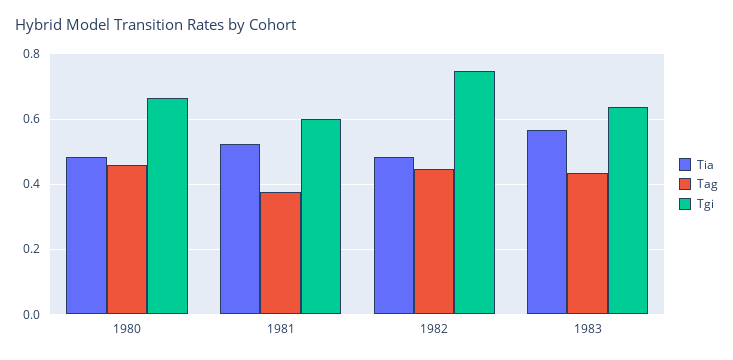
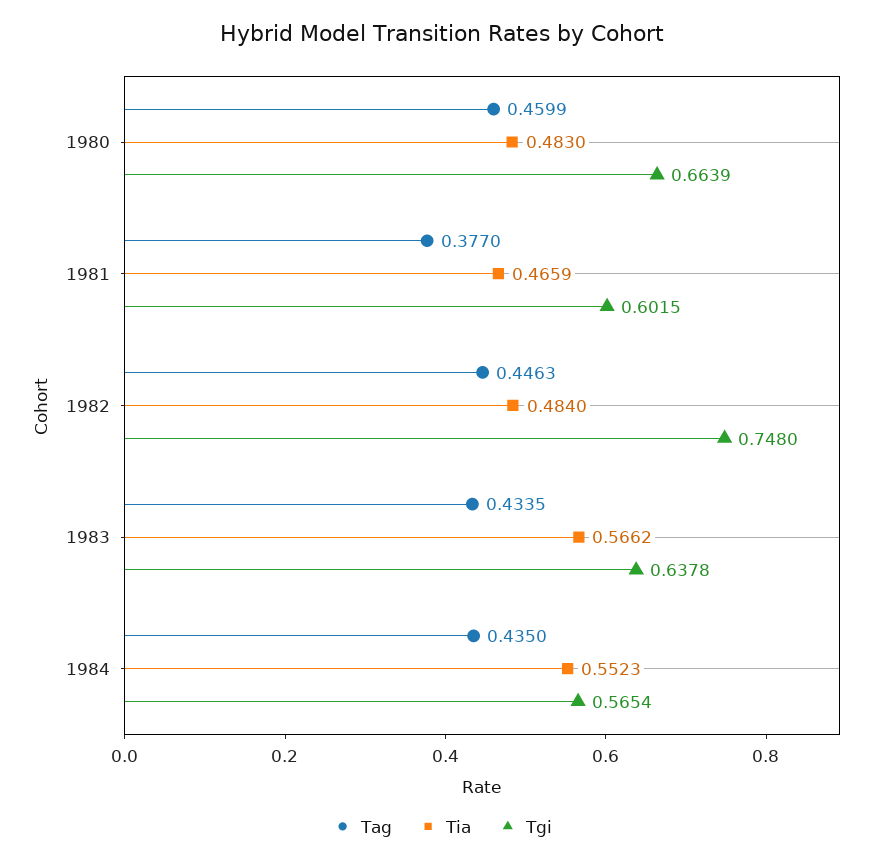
Tia, 1981: 0.52 -> 0.4659
Tag, 1984: none -> 0.435
Tia, 1984: none -> 0.5523
Tgi, 1984: none -> 0.5654

